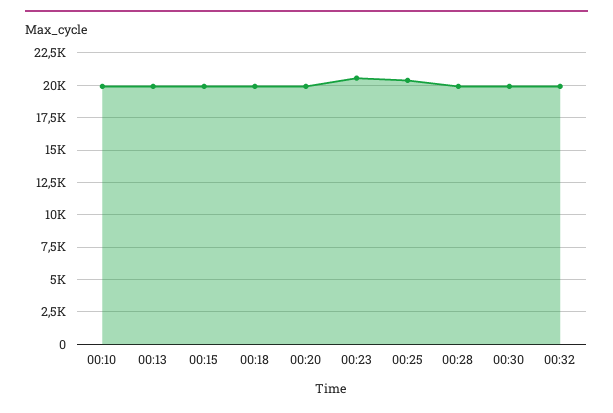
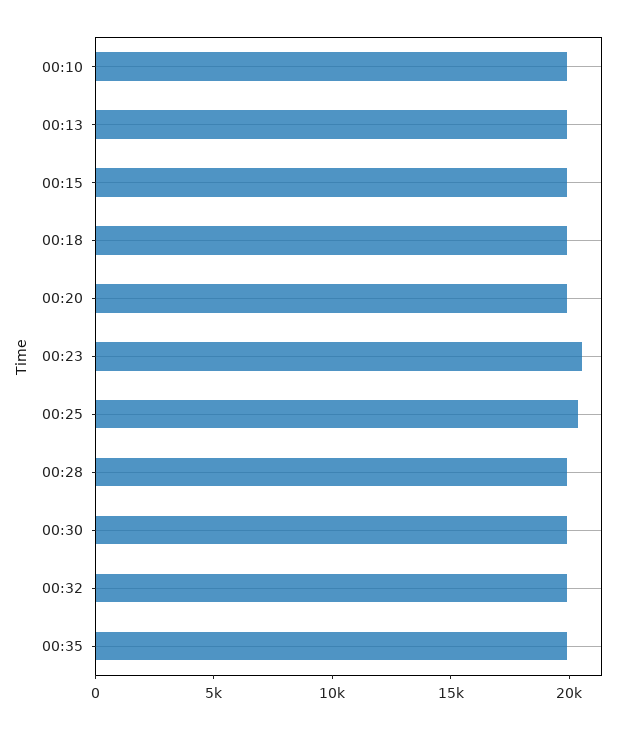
00:35: none -> 20000

